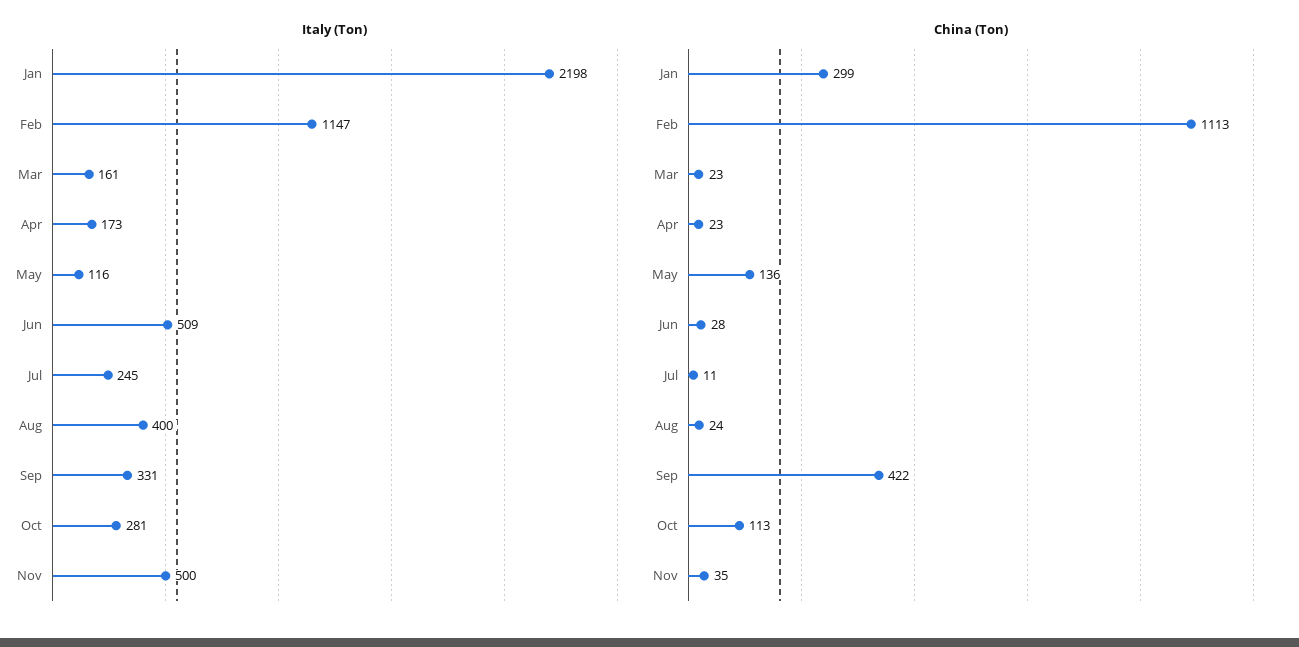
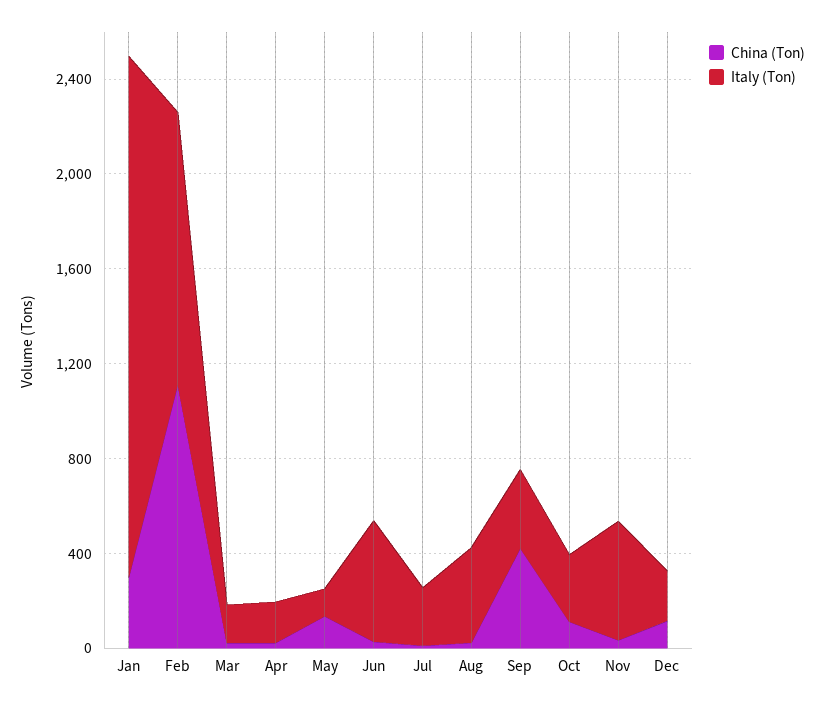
China (Ton), Dec: none -> 100
Italy (Ton), Dec: none -> 200

